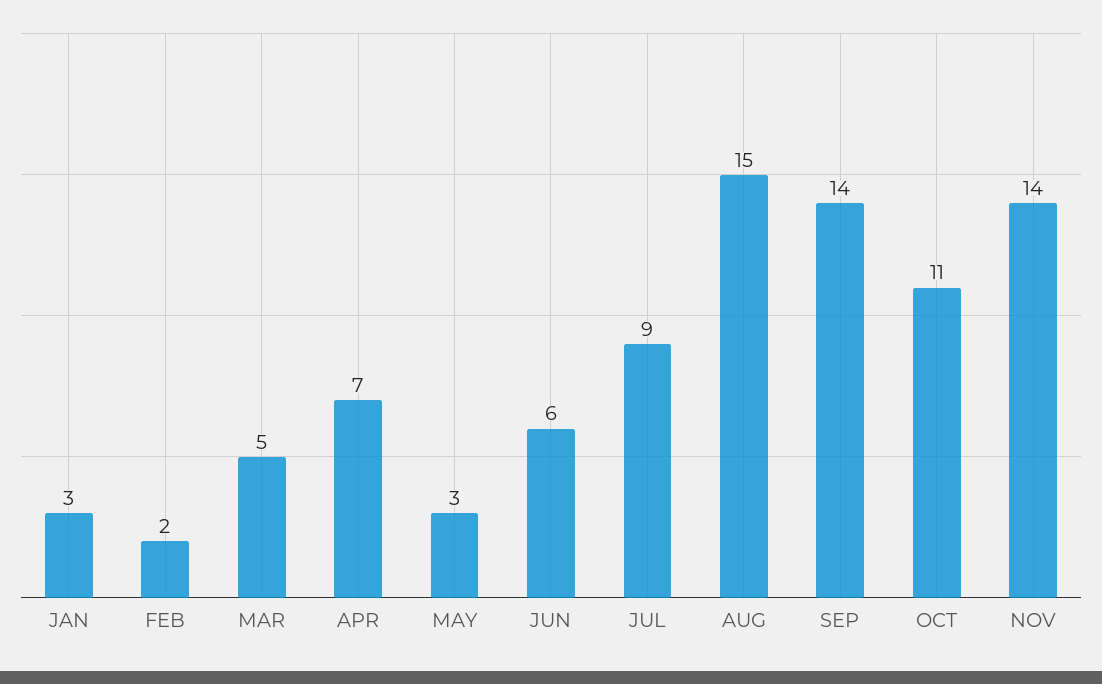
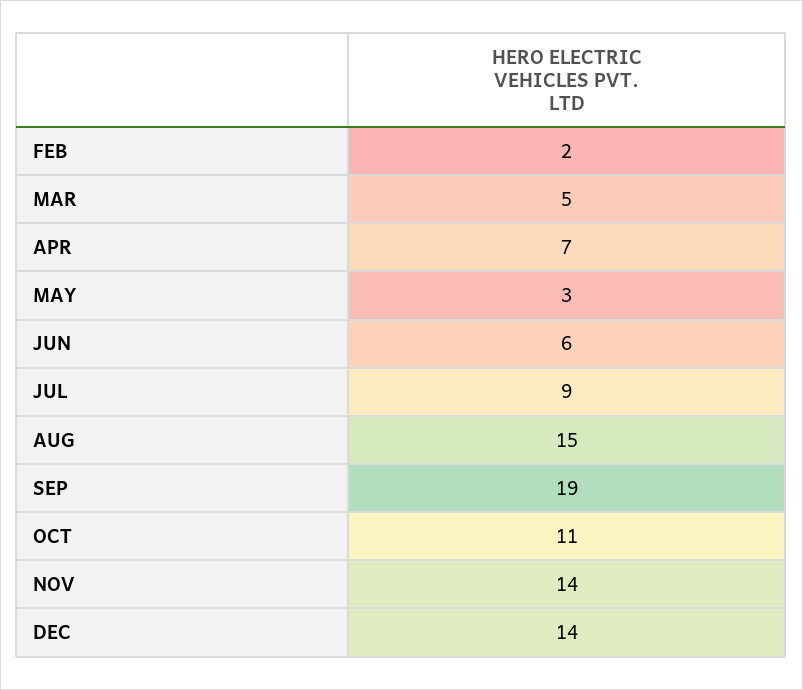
JAN: 3 -> none
SEP: 14 -> 19
DEC: none -> 14

